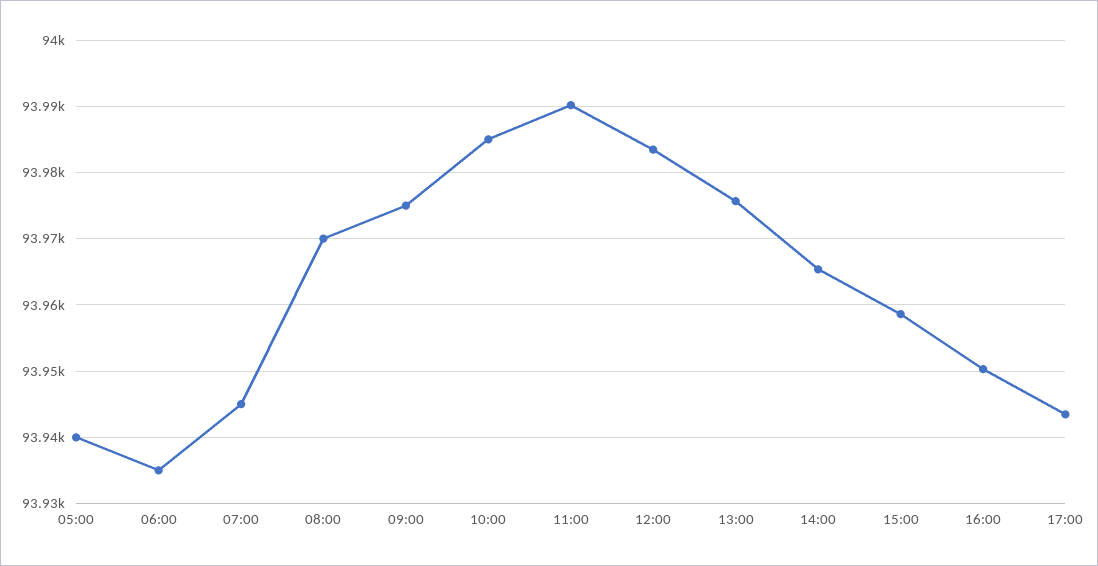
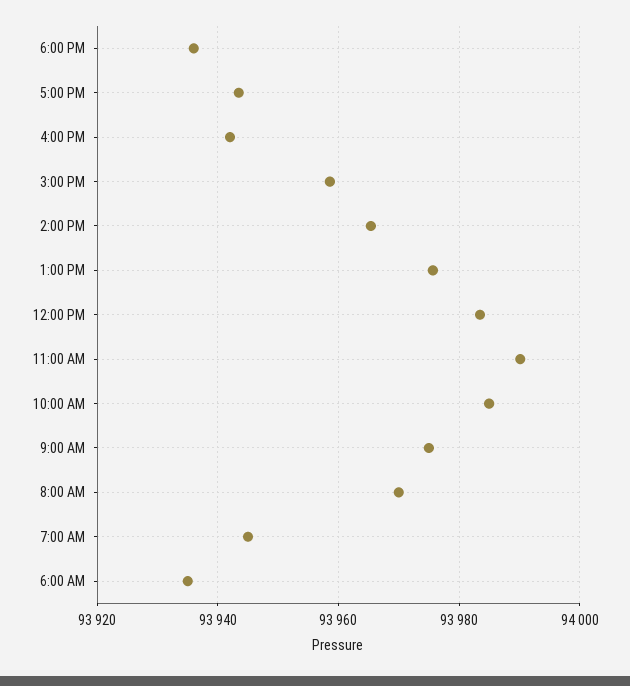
05:00: 93940 -> none
16:00: 93950 -> 93942
6:00 PM: none -> 93936

